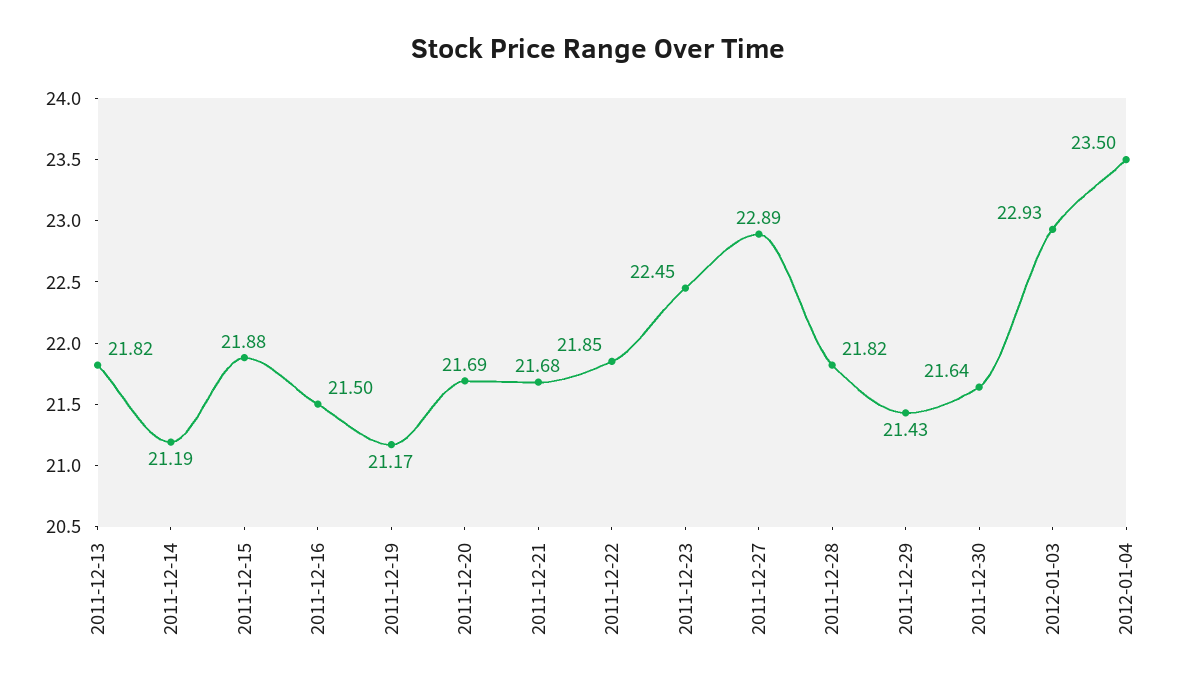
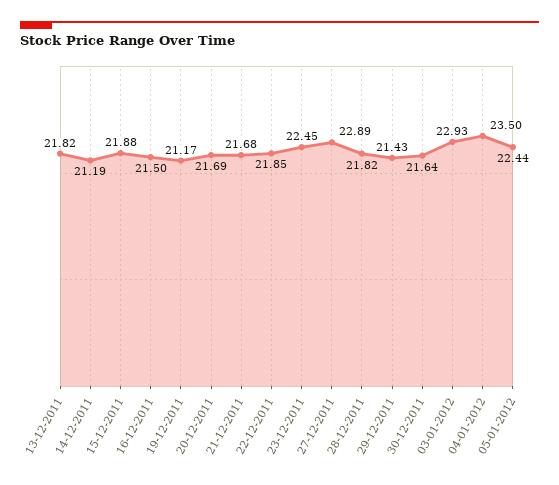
05-01-2012: none -> 22.44

